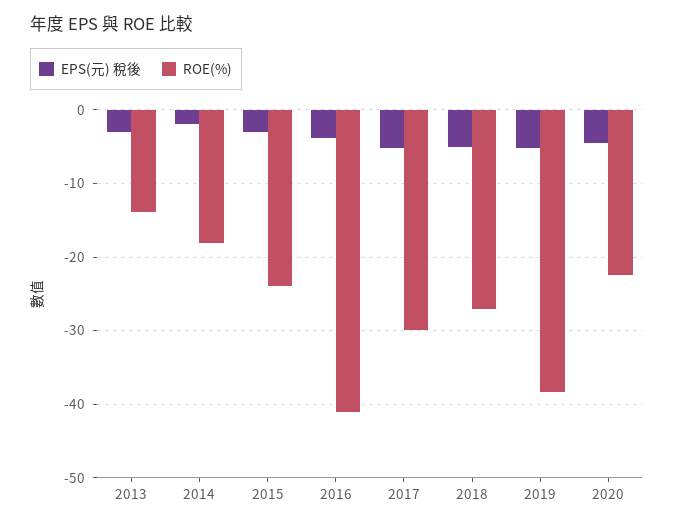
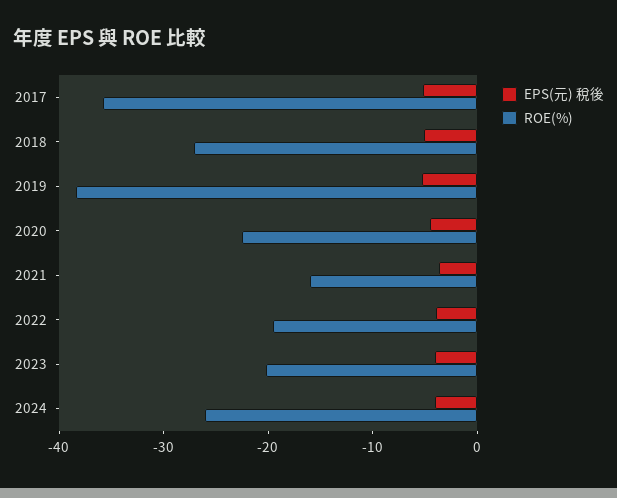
EPS(元) 稅後, 2013: -3 -> none
ROE(%), 2013: -14 -> none
EPS(元) 稅後, 2014: -2 -> none
ROE(%), 2014: -18 -> none
EPS(元) 稅後, 2015: -3 -> none
ROE(%), 2015: -24 -> none
EPS(元) 稅後, 2016: -4 -> none
ROE(%), 2016: -41 -> none
ROE(%), 2017: -30 -> -36
EPS(元) 稅後, 2021: none -> -4
ROE(%), 2021: none -> -16
EPS(元) 稅後, 2022: none -> -4
ROE(%), 2022: none -> -20
EPS(元) 稅後, 2023: none -> -4
ROE(%), 2023: none -> -20
EPS(元) 稅後, 2024: none -> -4
ROE(%), 2024: none -> -26

